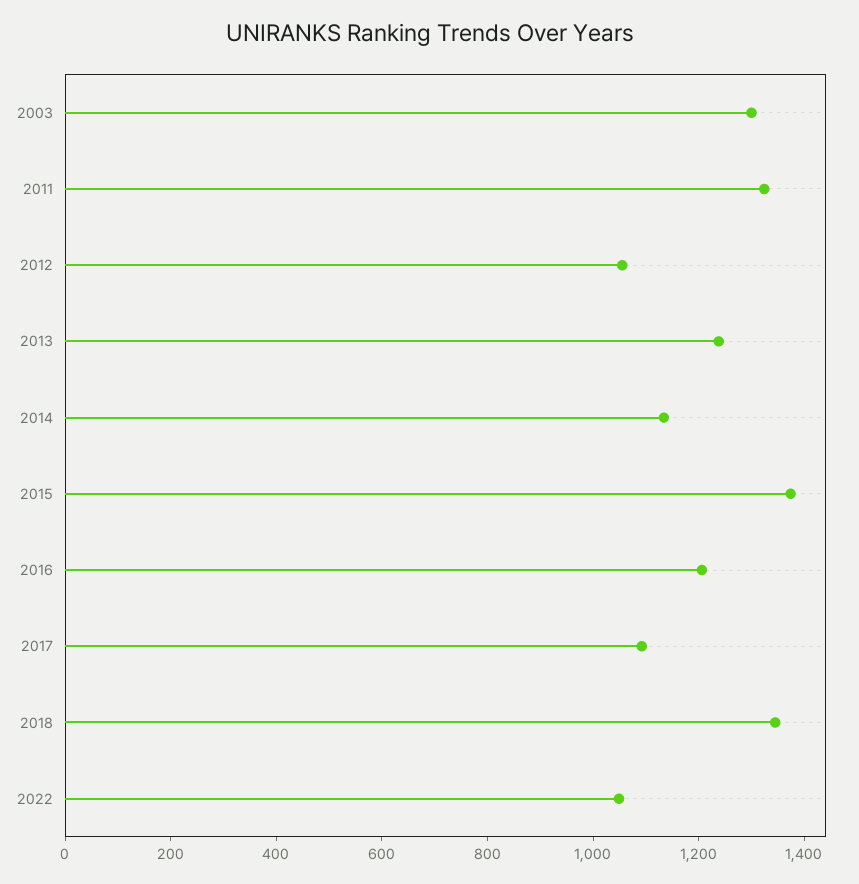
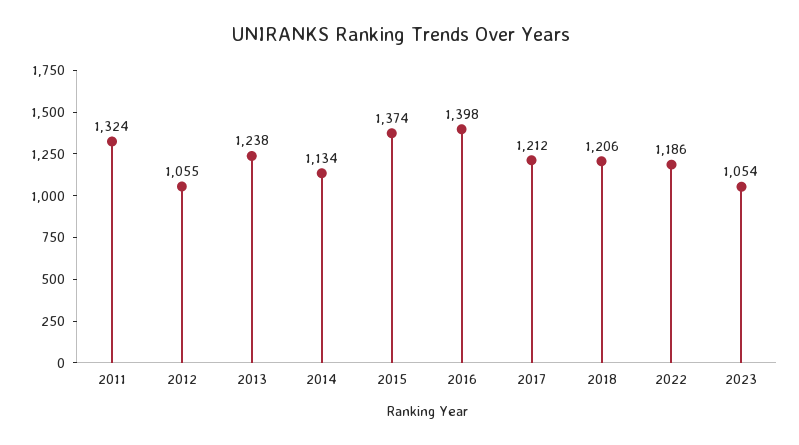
2003: 1300 -> none
2016: 1200 -> 1398
2017: 1100 -> 1212
2018: 1350 -> 1206
2022: 1050 -> 1186
2023: none -> 1054

